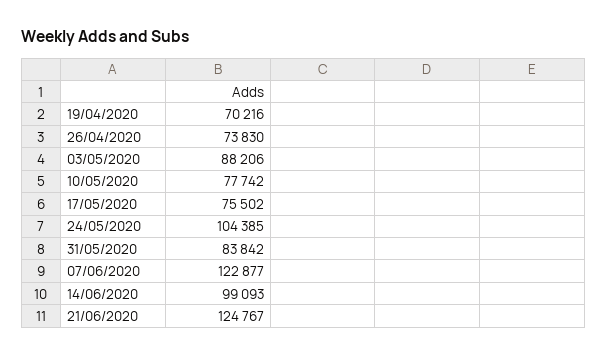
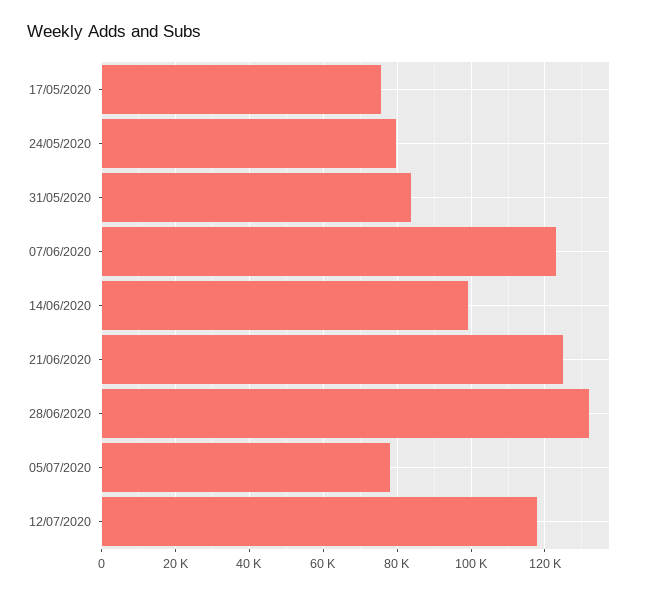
19/04/2020: 70216 -> none
26/04/2020: 73830 -> none
03/05/2020: 88206 -> none
10/05/2020: 77742 -> none
24/05/2020: 104385 -> 80000
28/06/2020: none -> 132000
05/07/2020: none -> 78000
12/07/2020: none -> 118000

